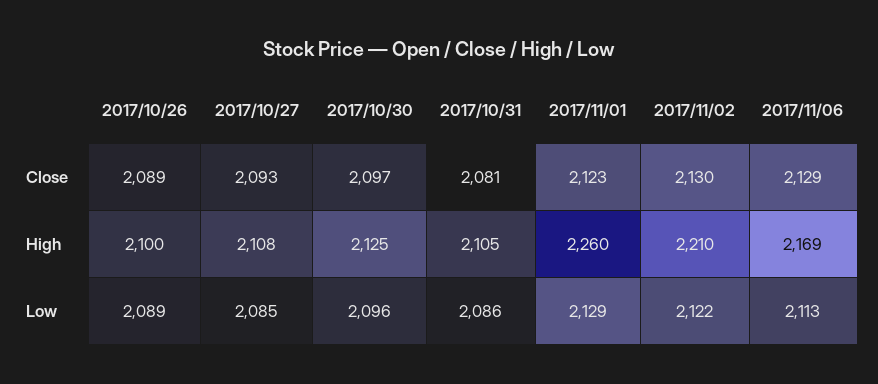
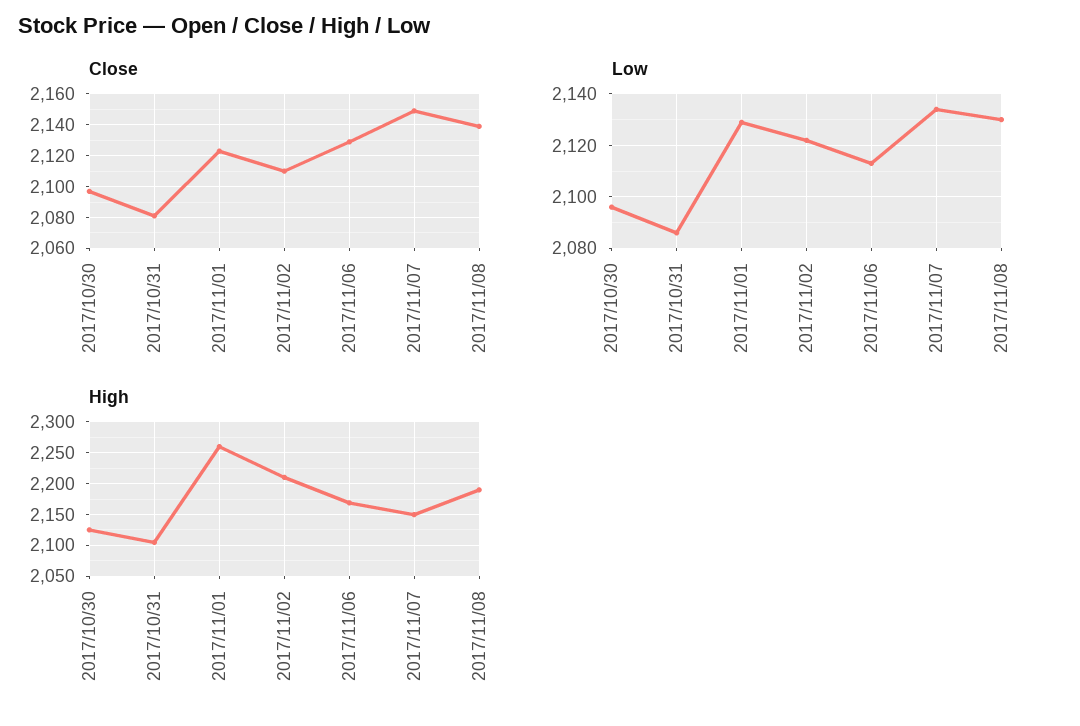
Close, 2017/10/26: 2089 -> none
Close, 2017/10/27: 2093 -> none
Close, 2017/11/02: 2130 -> 2110
High, 2017/10/26: 2100 -> none
High, 2017/10/27: 2108 -> none
Low, 2017/10/26: 2089 -> none
Low, 2017/10/27: 2085 -> none
Close, 2017/11/07: none -> 2150
Close, 2017/11/08: none -> 2140
Low, 2017/11/07: none -> 2135
Low, 2017/11/08: none -> 2130
High, 2017/11/07: none -> 2150
High, 2017/11/08: none -> 2190

